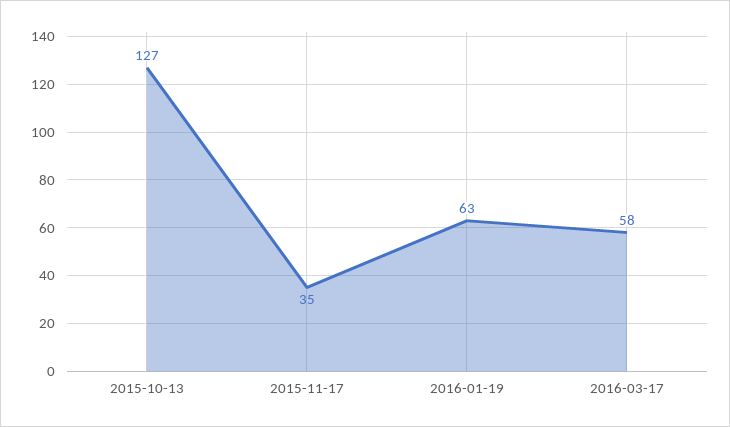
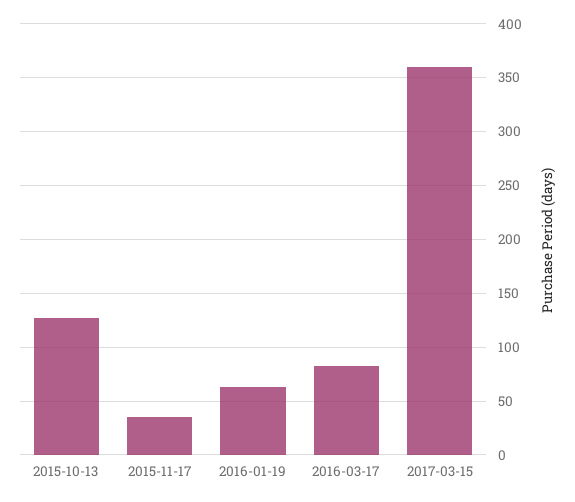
2016-03-17: 58 -> 80
2017-03-15: none -> 360

